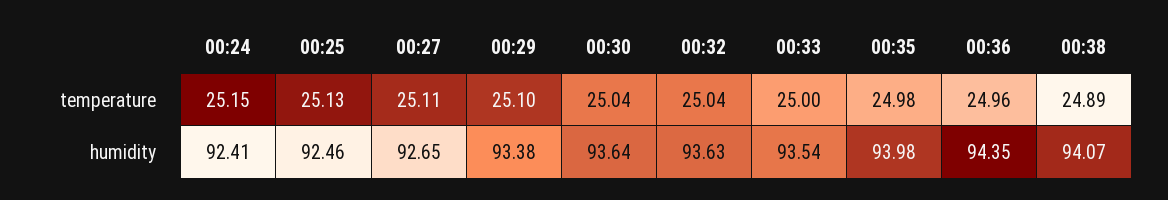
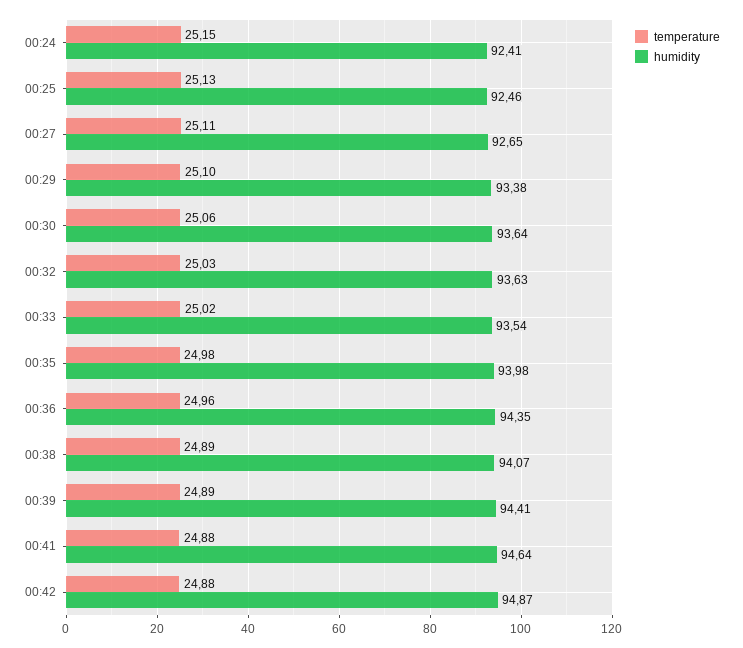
temperature, 00:30: 25.04 -> 25.06
temperature, 00:32: 25.04 -> 25.03
temperature, 00:33: 25 -> 25.02
temperature, 00:39: none -> 24.89
humidity, 00:39: none -> 94.41
temperature, 00:41: none -> 24.88
humidity, 00:41: none -> 94.64
temperature, 00:42: none -> 24.88
humidity, 00:42: none -> 94.87

